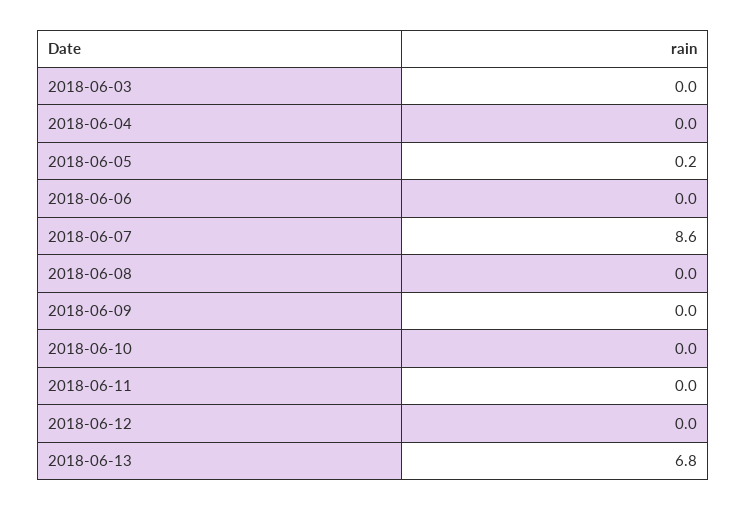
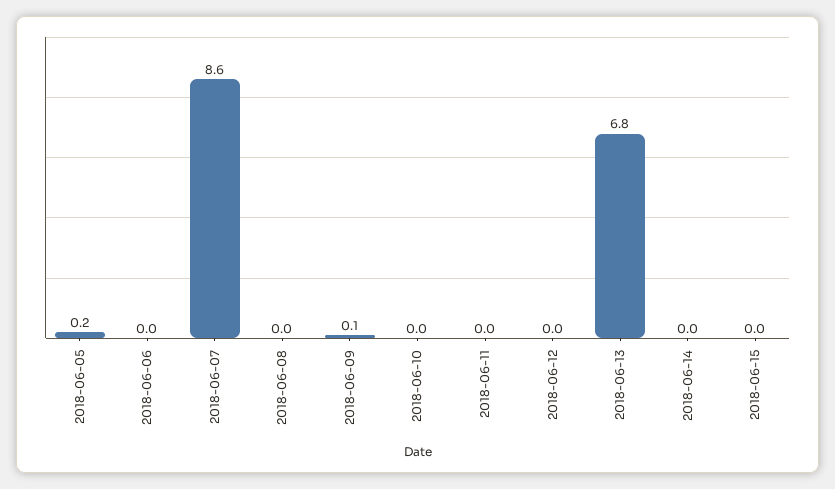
2018-06-03: 0 -> none
2018-06-04: 0 -> none
2018-06-09: 0 -> 0.1
2018-06-14: none -> 0
2018-06-15: none -> 0

